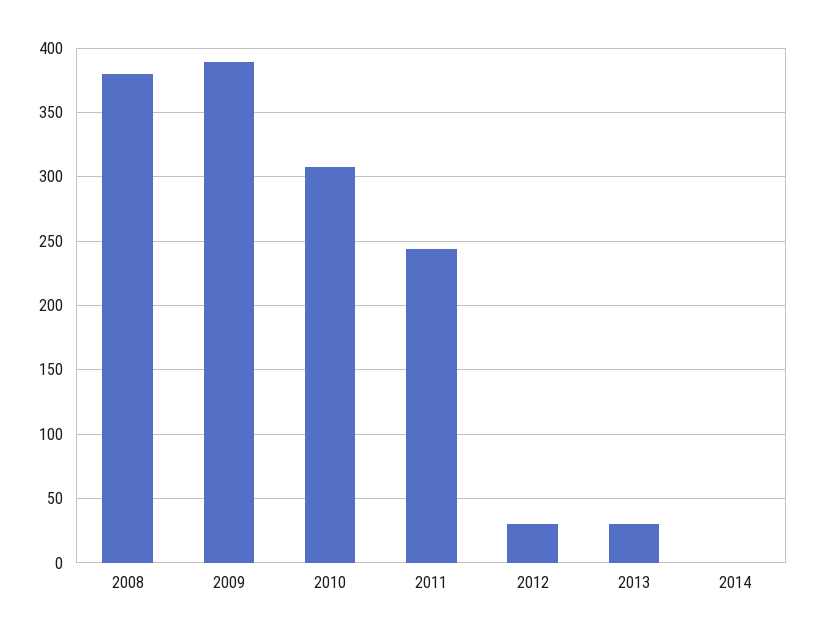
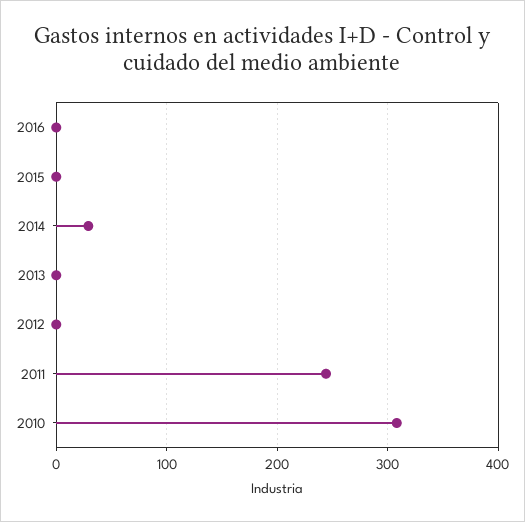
2008: 380 -> none
2009: 390 -> none
2012: 30 -> 0
2013: 30 -> 0
2014: 0 -> 30
2016: none -> 0
2015: none -> 0

